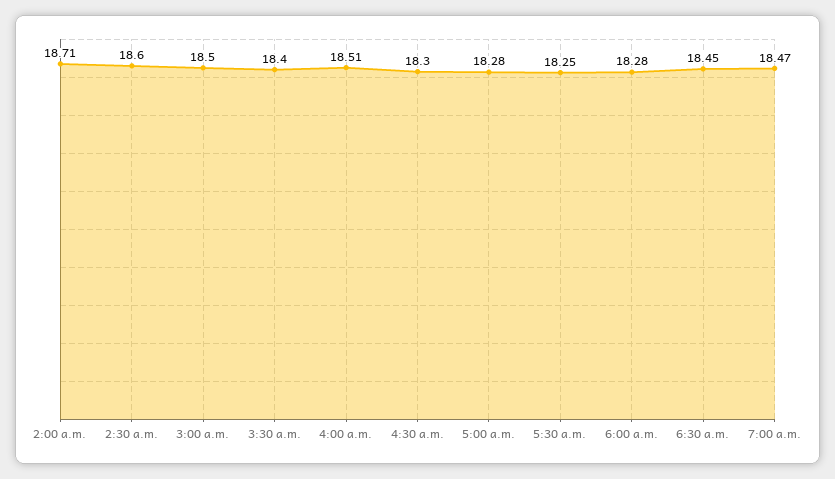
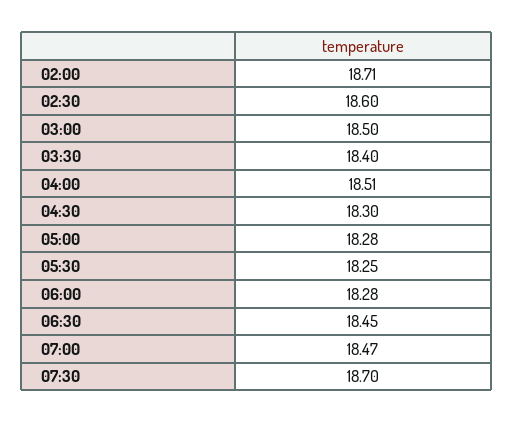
07:30: none -> 18.7

